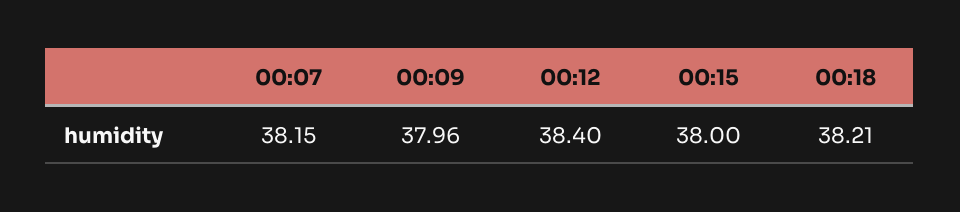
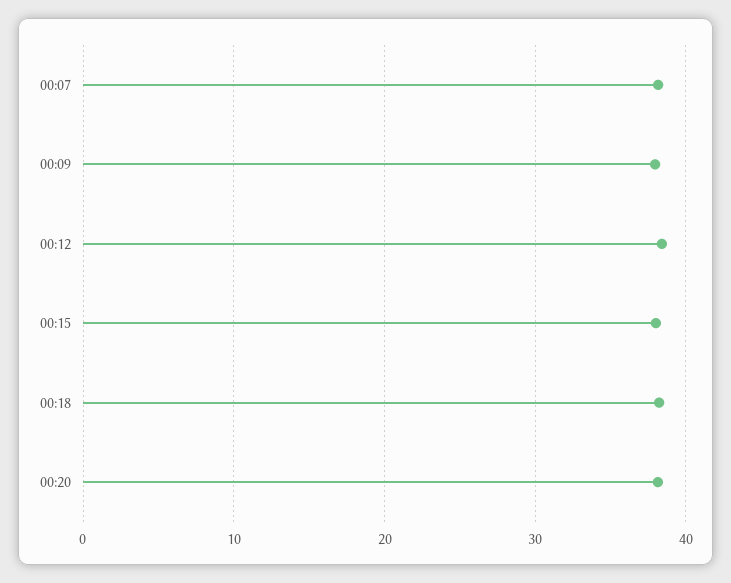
00:20: none -> 38

